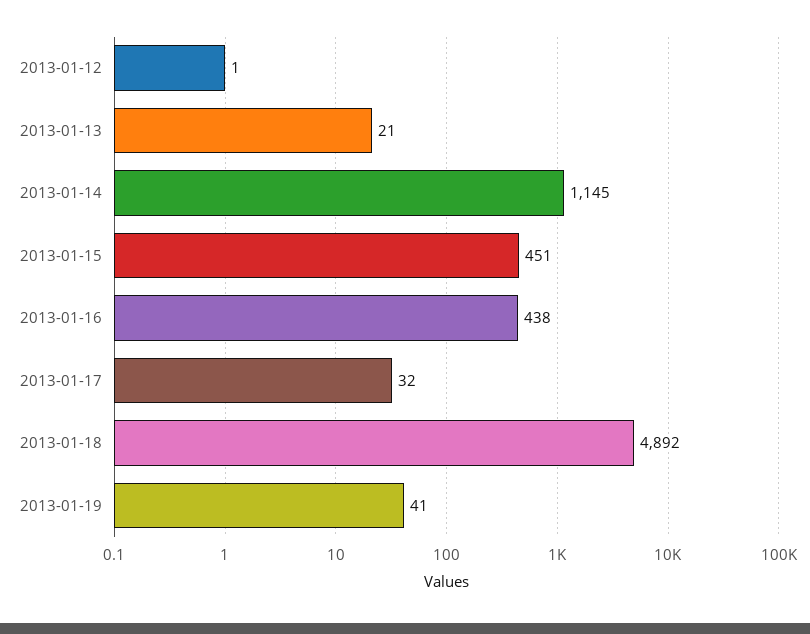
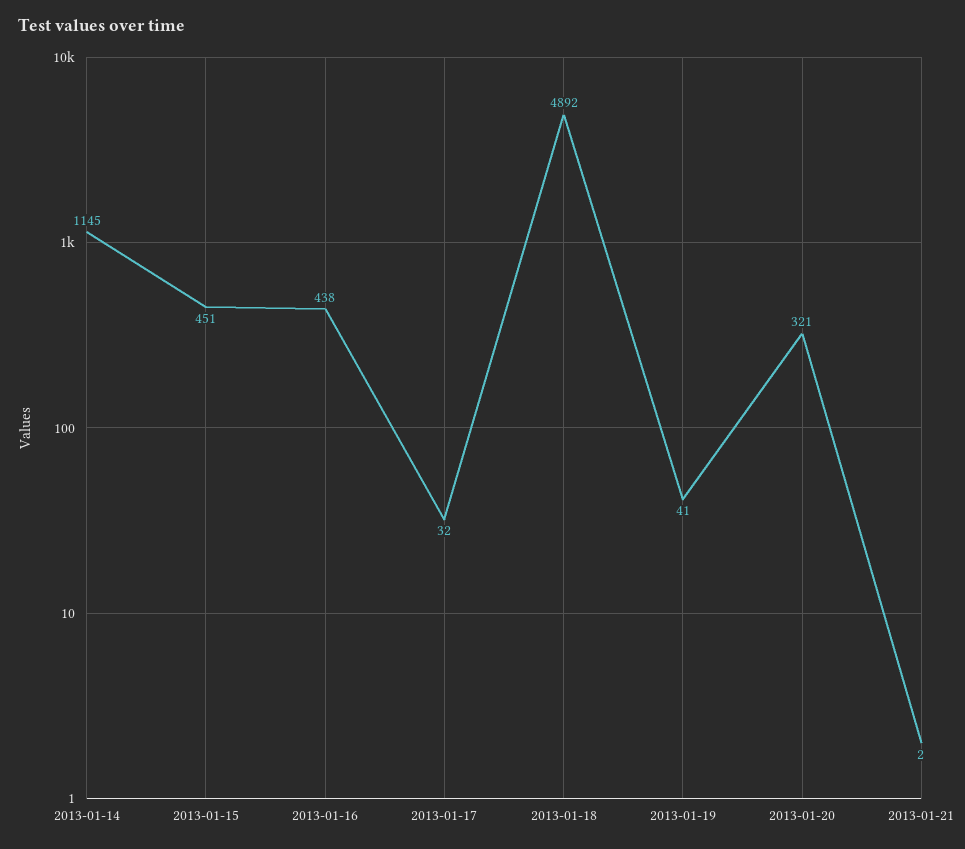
2013-01-12: 1 -> none
2013-01-13: 21 -> none
2013-01-20: none -> 321
2013-01-21: none -> 2

